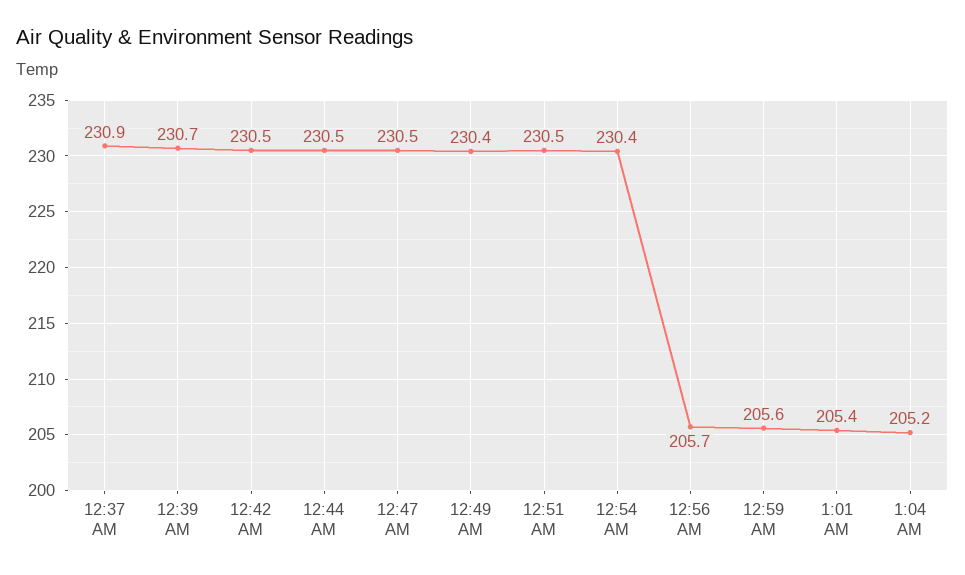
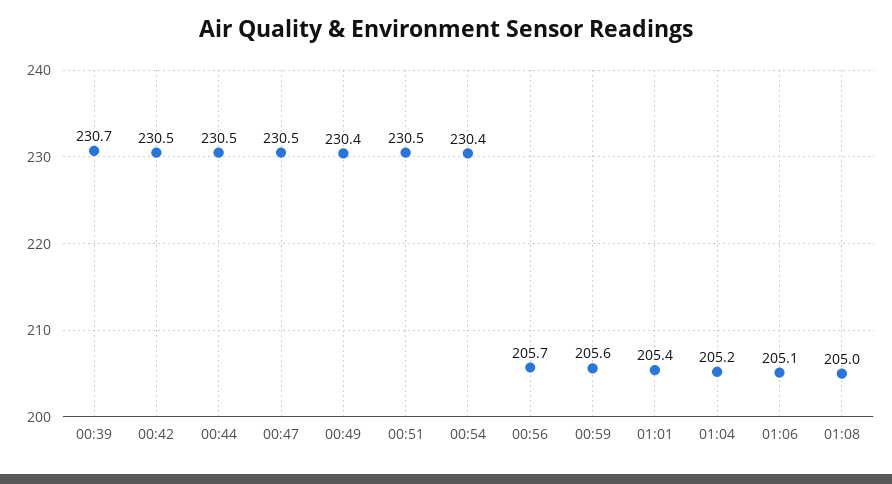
12:37 AM: 230.9 -> none
01:06: none -> 205.1
01:08: none -> 205

